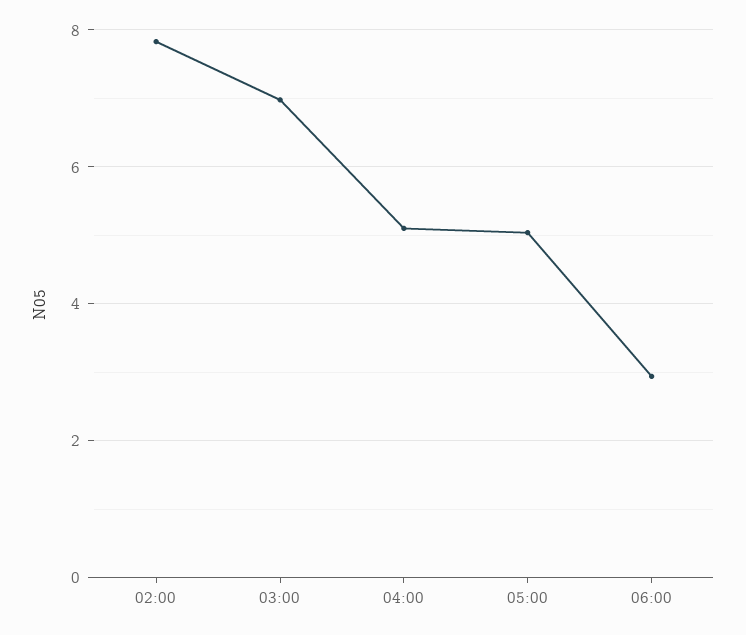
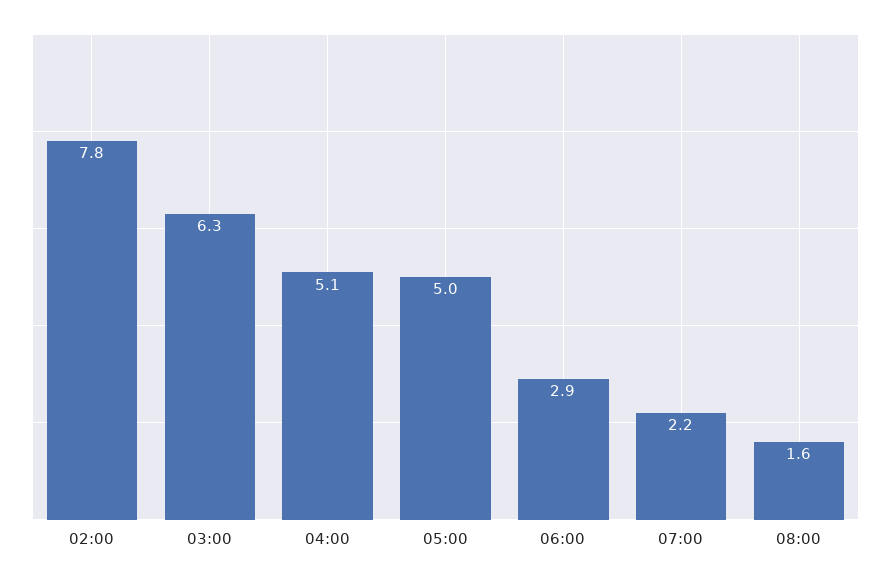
03:00: 7 -> 6.3
07:00: none -> 2.2
08:00: none -> 1.6

